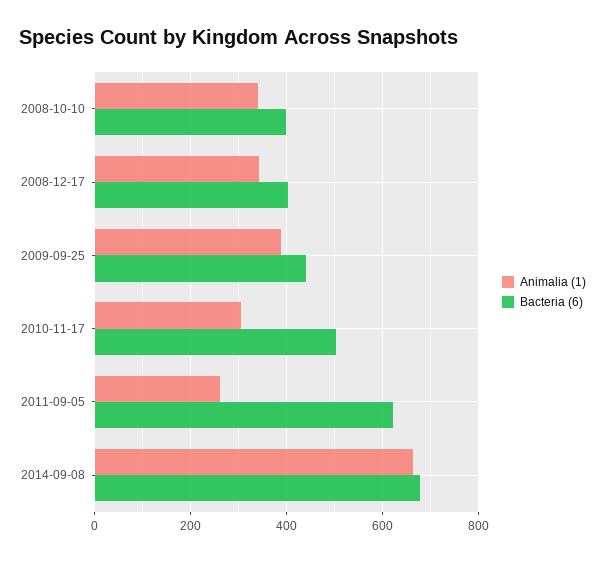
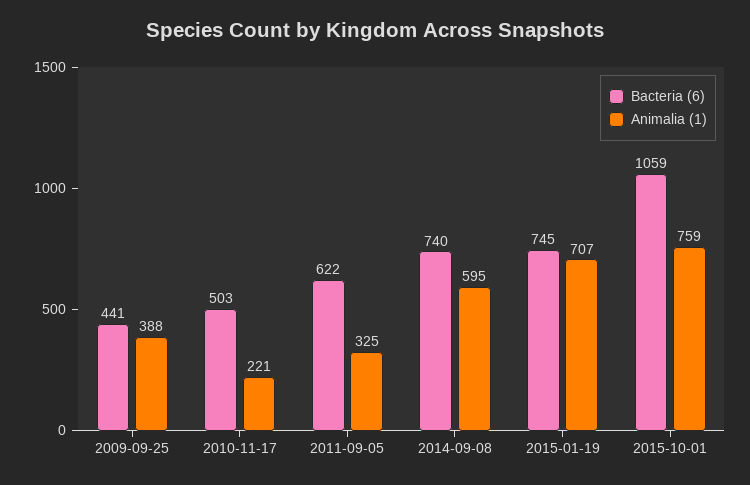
Animalia (1), 2008-10-10: 340 -> none
Bacteria (6), 2008-10-10: 400 -> none
Animalia (1), 2008-12-17: 340 -> none
Bacteria (6), 2008-12-17: 400 -> none
Animalia (1), 2010-11-17: 300 -> 221
Animalia (1), 2011-09-05: 260 -> 325
Animalia (1), 2014-09-08: 660 -> 595
Bacteria (6), 2014-09-08: 680 -> 740
Bacteria (6), 2015-01-19: none -> 745
Animalia (1), 2015-01-19: none -> 707
Bacteria (6), 2015-10-01: none -> 1059
Animalia (1), 2015-10-01: none -> 759

